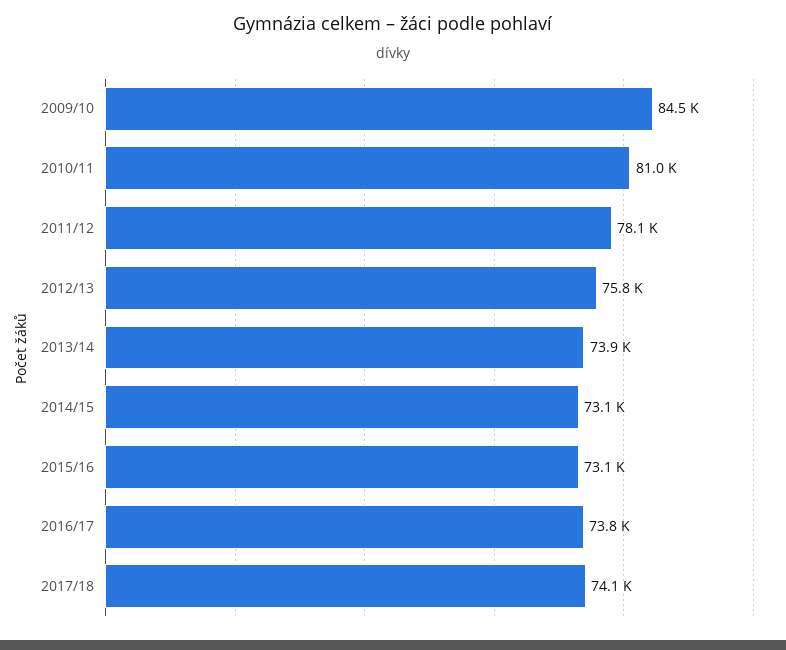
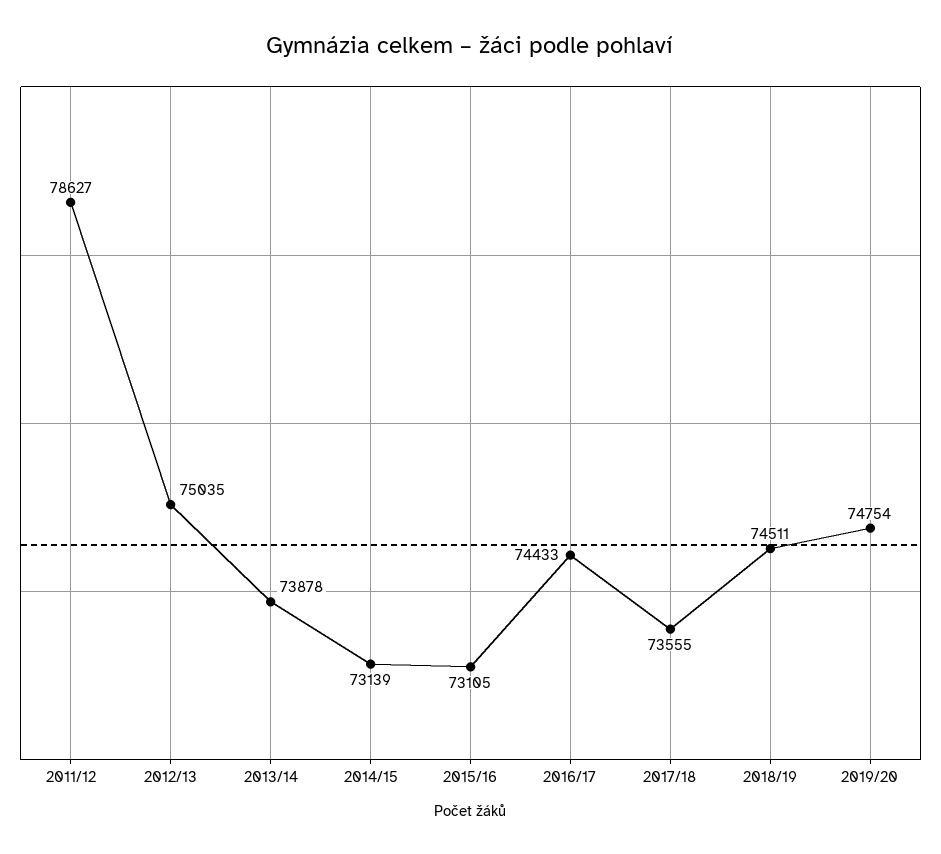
2009/10: 84500 -> none
2010/11: 81000 -> none
2011/12: 78100 -> 78627
2012/13: 75800 -> 75035
2016/17: 73800 -> 74433
2017/18: 74100 -> 73555
2018/19: none -> 74511
2019/20: none -> 74754

